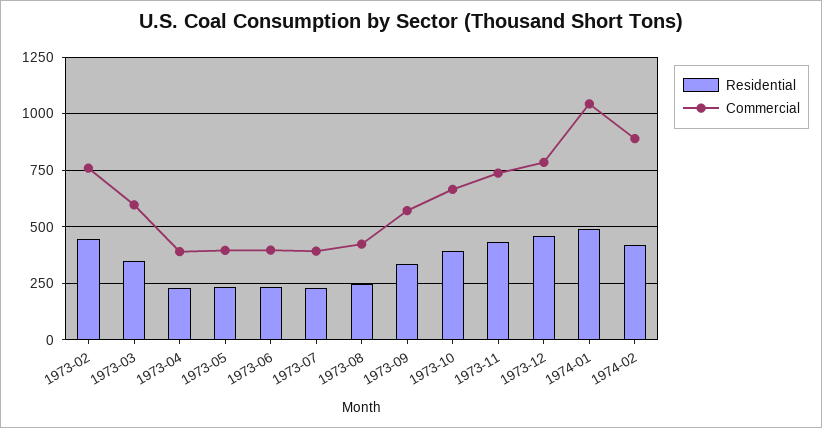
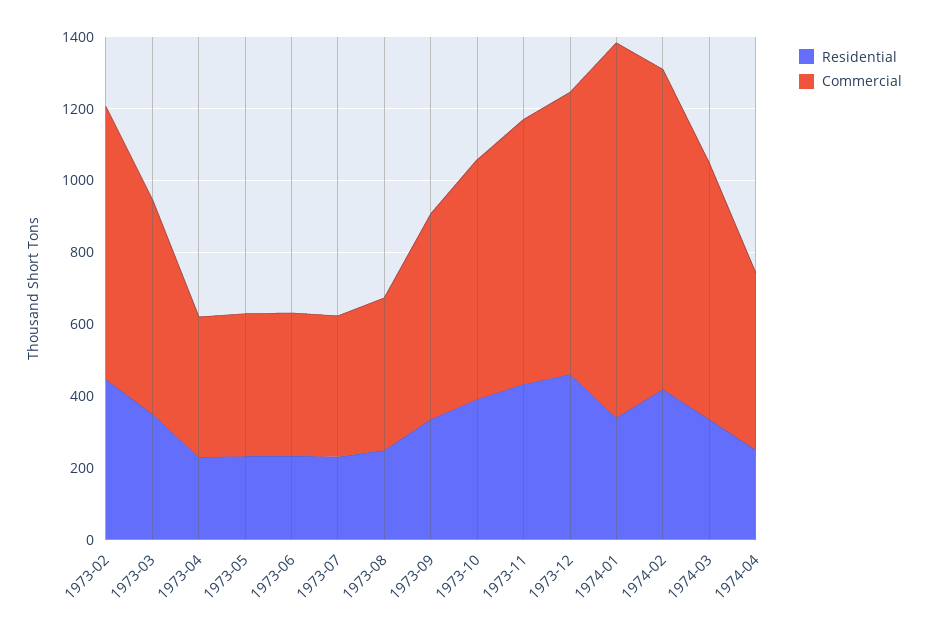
Residential, 1974-01: 500 -> 350
Residential, 1974-03: none -> 350
Commercial, 1974-03: none -> 700
Residential, 1974-04: none -> 250
Commercial, 1974-04: none -> 500

